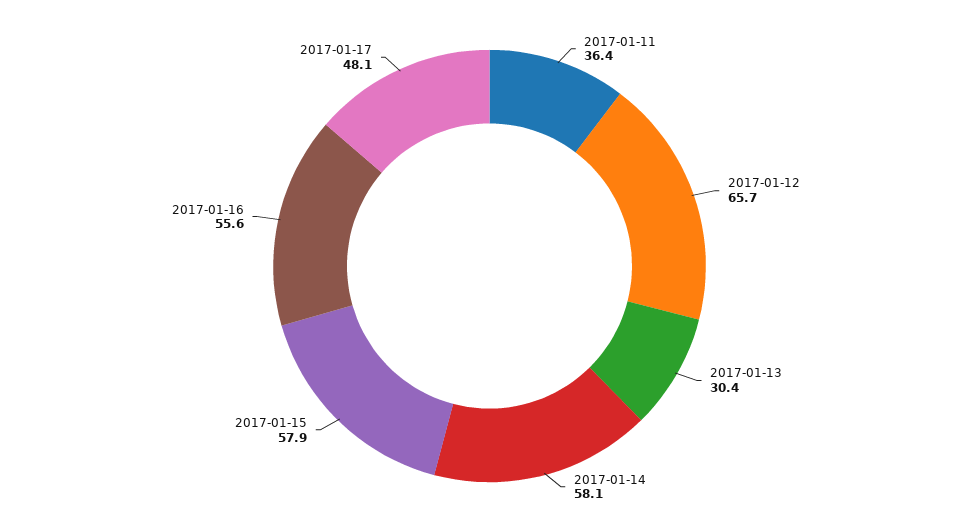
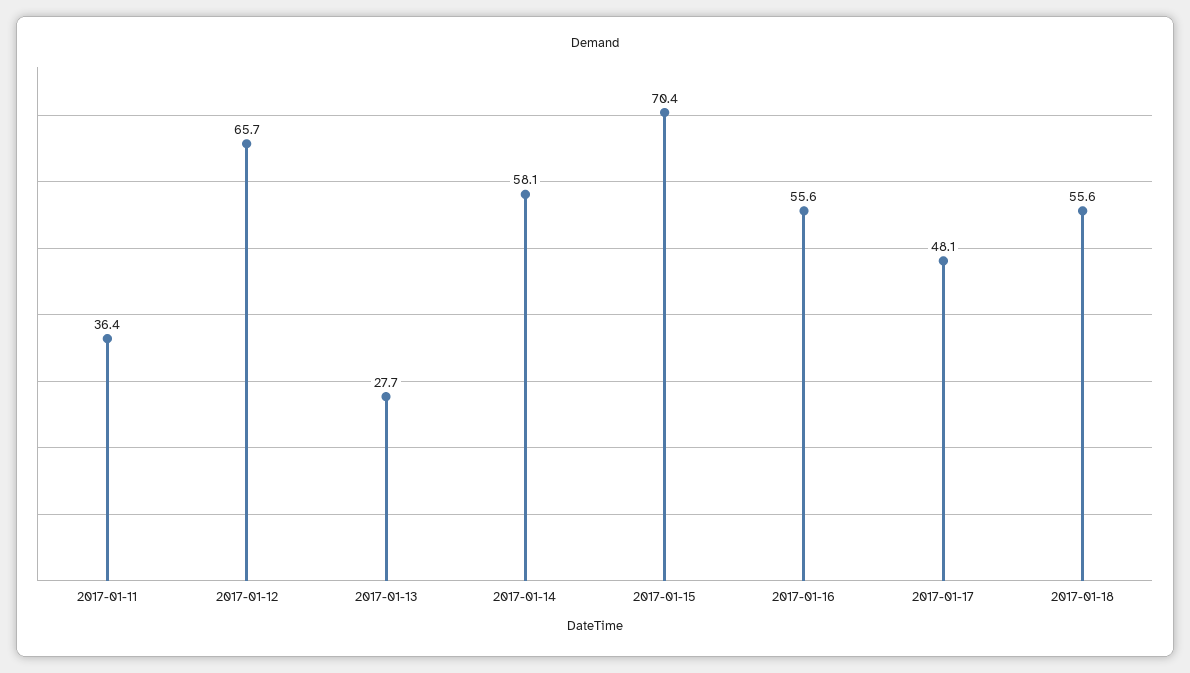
2017-01-13: 30.4 -> 27.7
2017-01-15: 57.9 -> 70.4
2017-01-18: none -> 55.6

